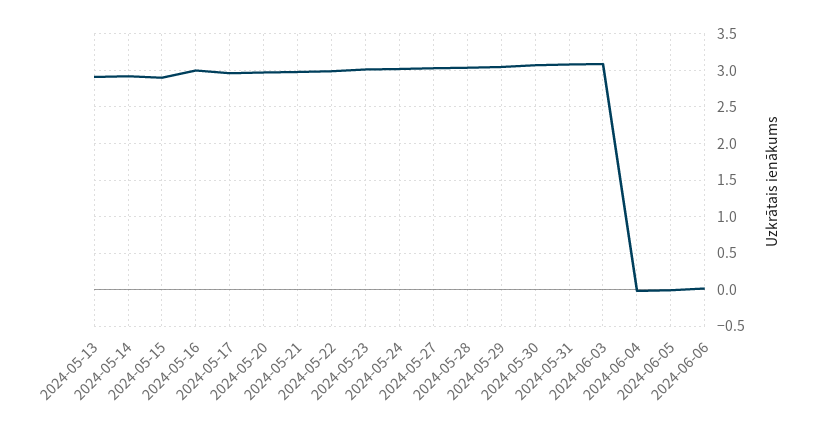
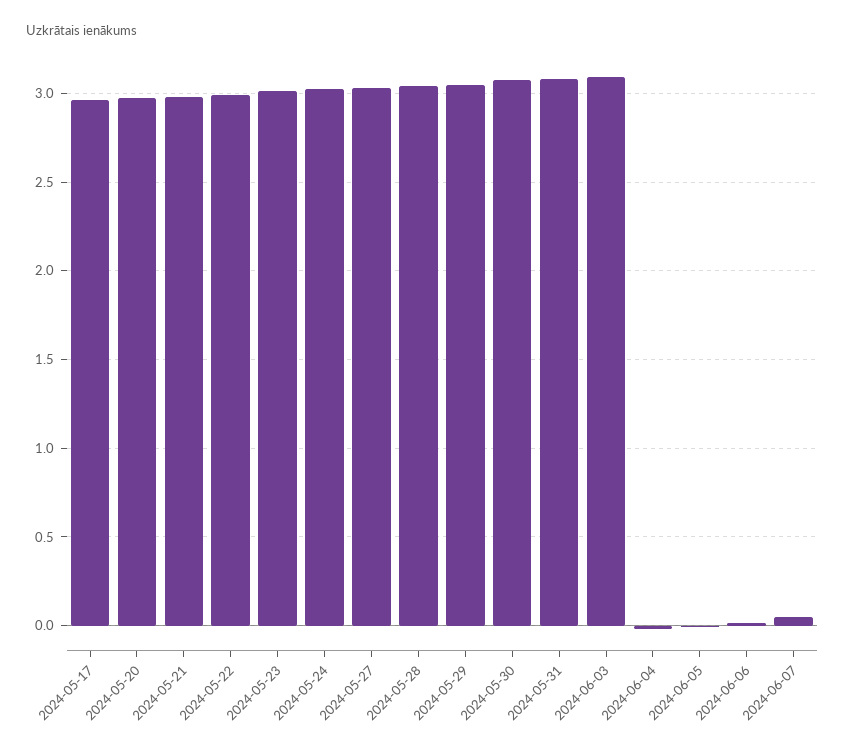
2024-05-13: 2.9 -> none
2024-05-14: 2.9 -> none
2024-05-15: 2.9 -> none
2024-05-16: 3 -> none
2024-06-07: none -> 0.05

